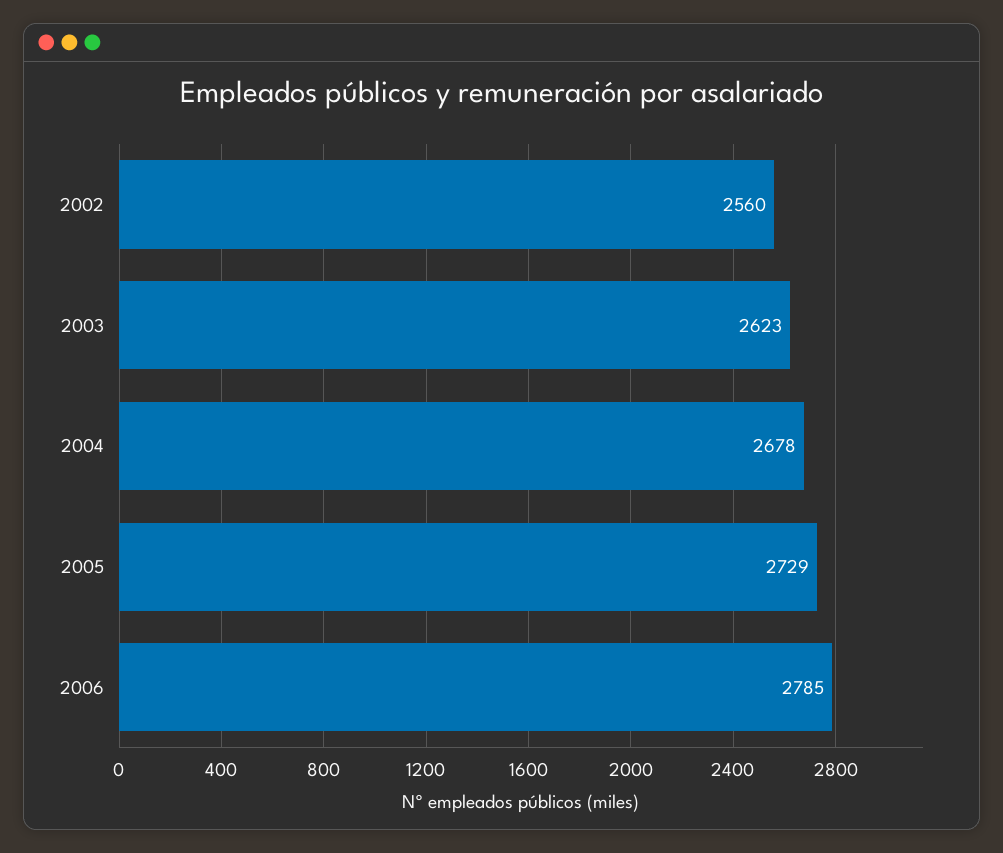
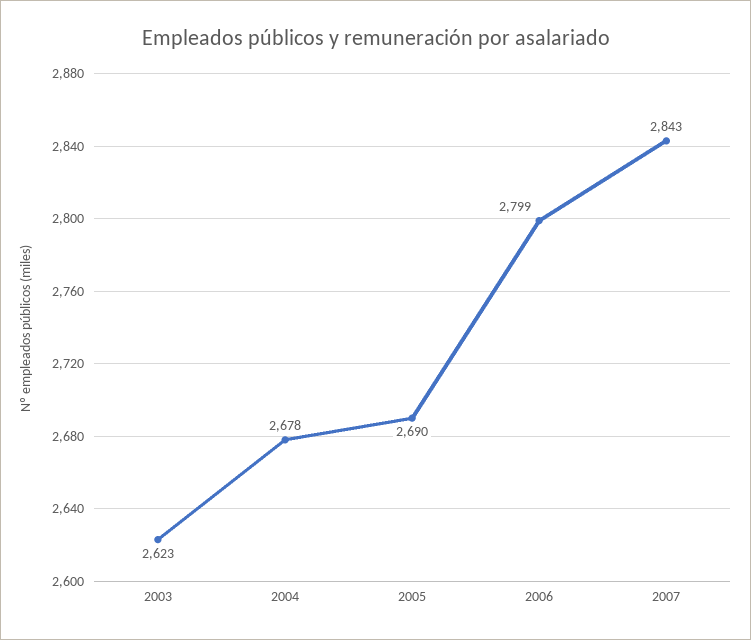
2002: 2560 -> none
2005: 2729 -> 2690
2006: 2785 -> 2799
2007: none -> 2843

